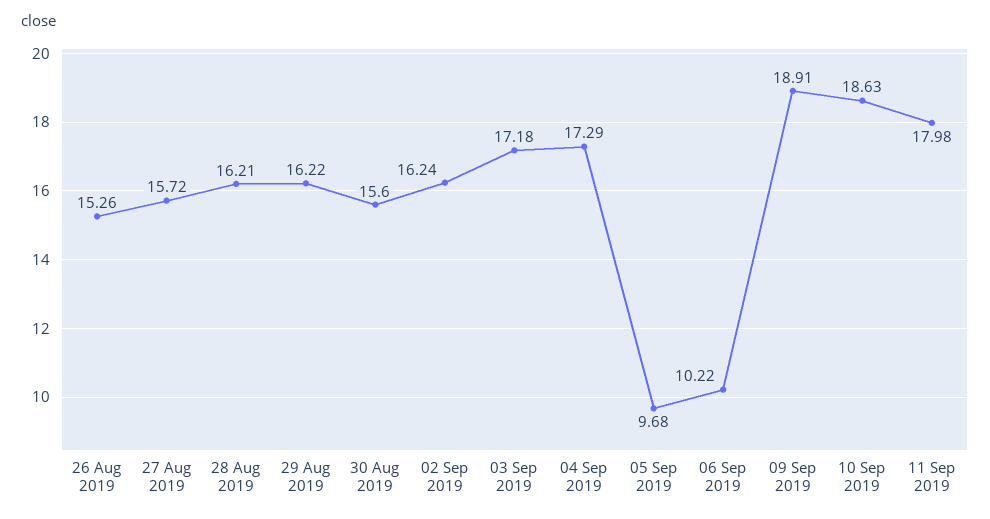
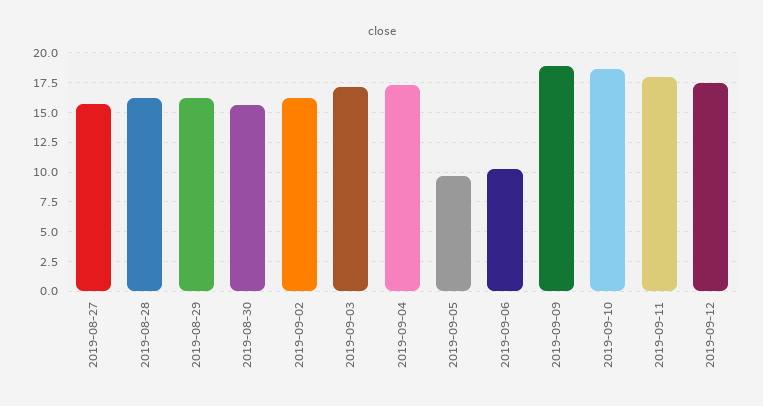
26 Aug 2019: 15.26 -> none
2019-09-12: none -> 17.5

